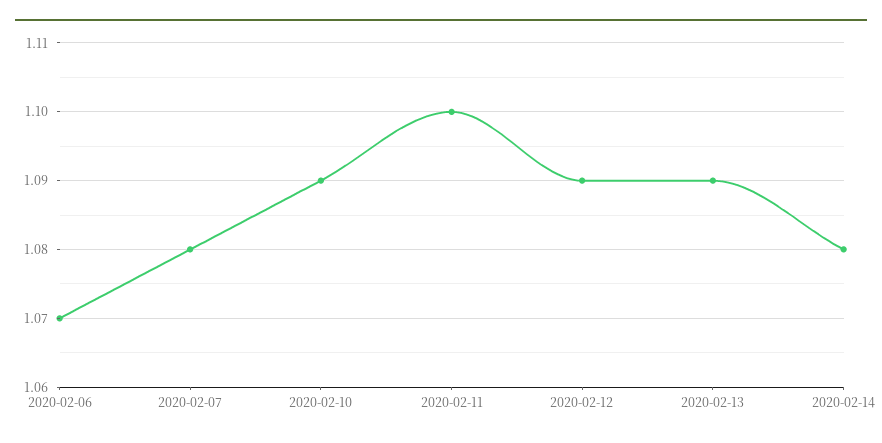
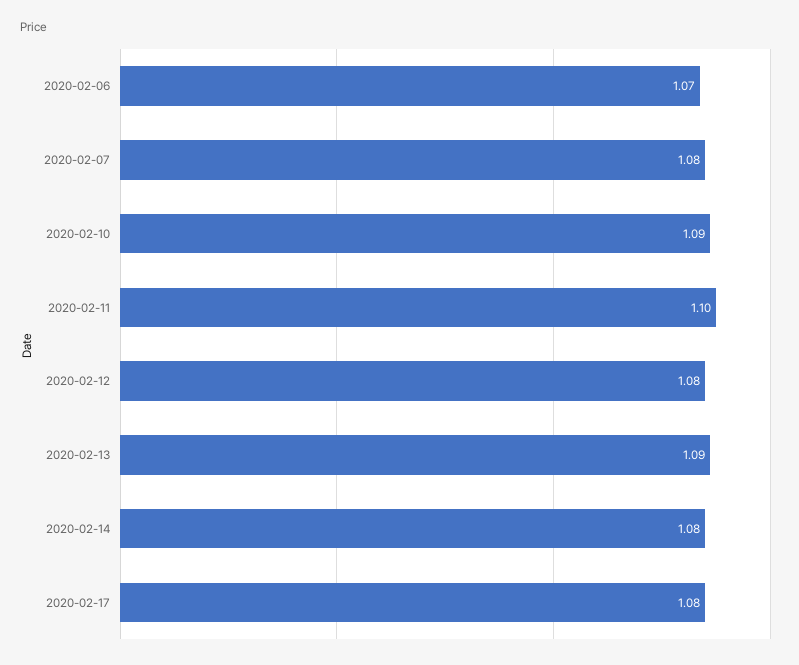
2020-02-12: 1.09 -> 1.08
2020-02-17: none -> 1.08

